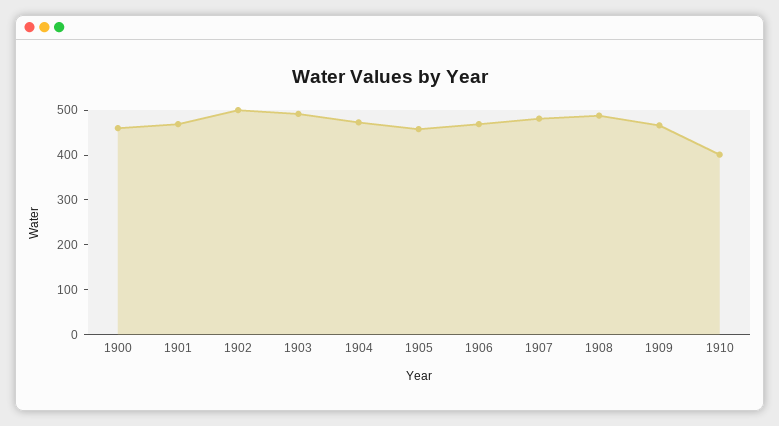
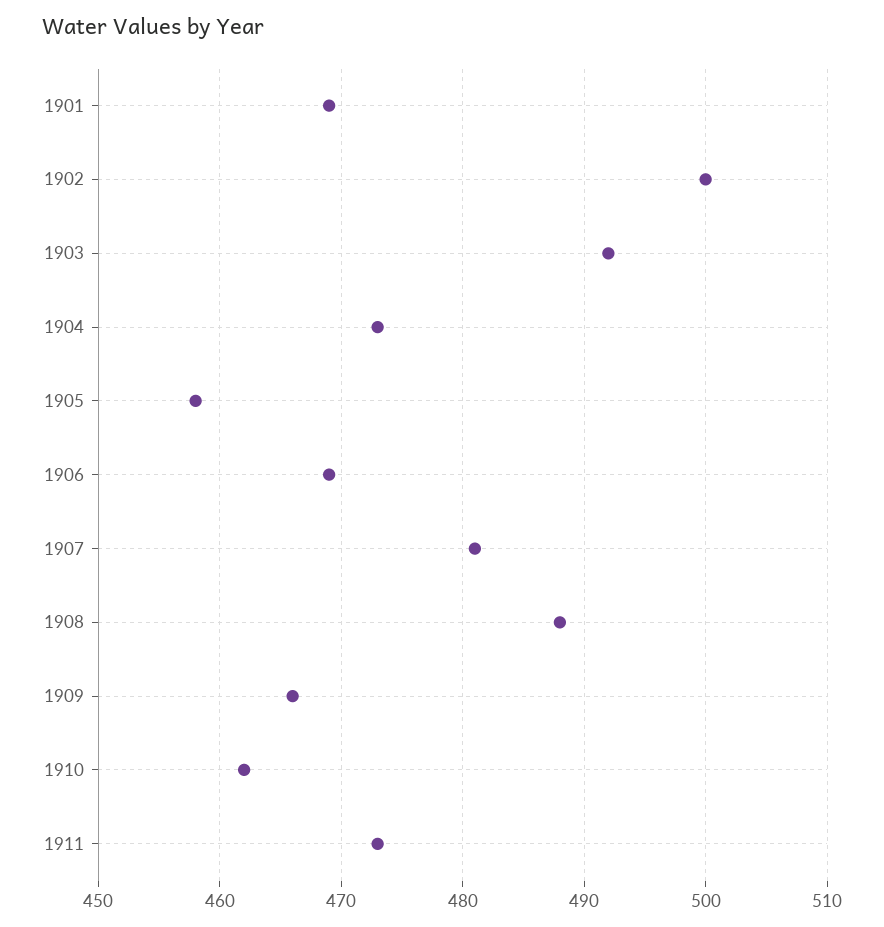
1900: 460 -> none
1910: 400 -> 462
1911: none -> 473

